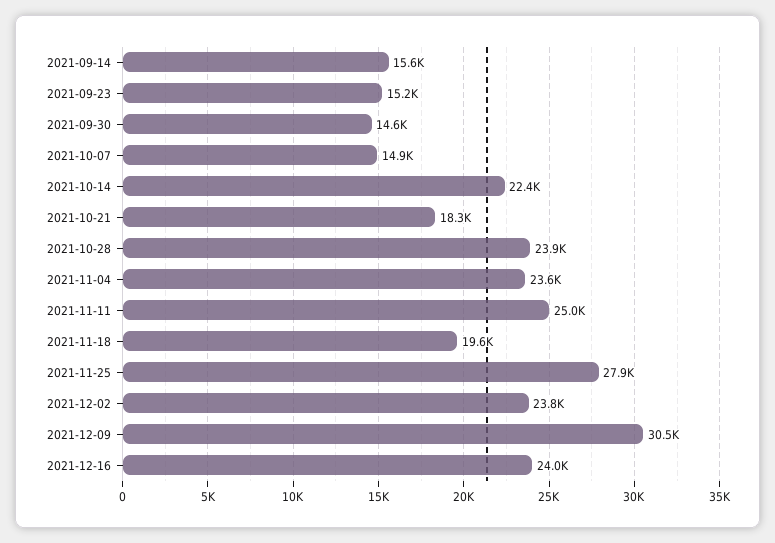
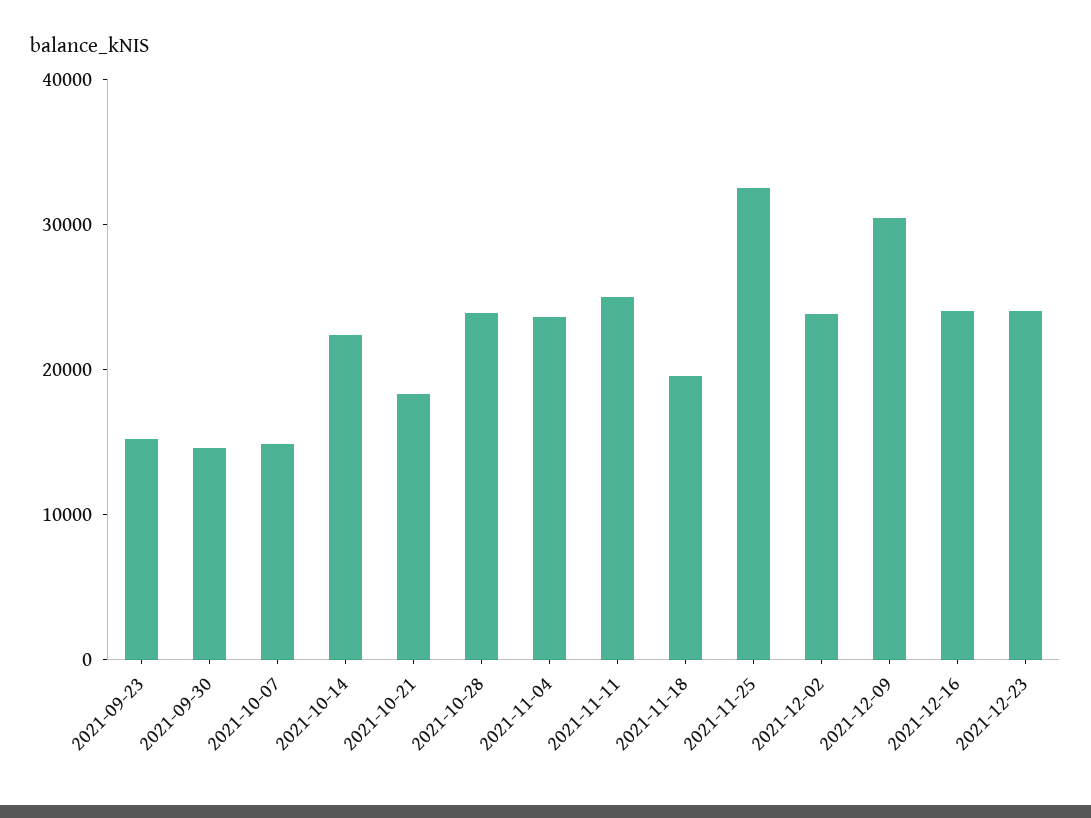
2021-09-14: 15600 -> none
2021-11-25: 27900 -> 32000
2021-12-23: none -> 24000

